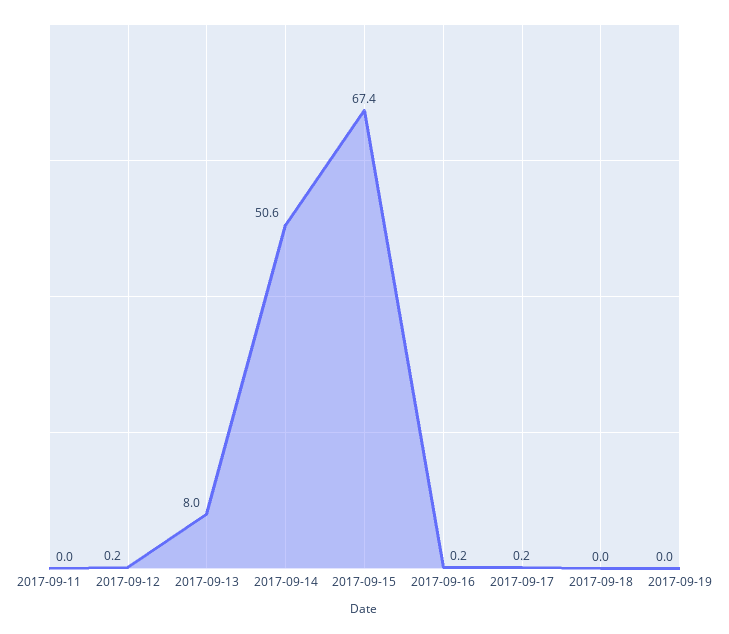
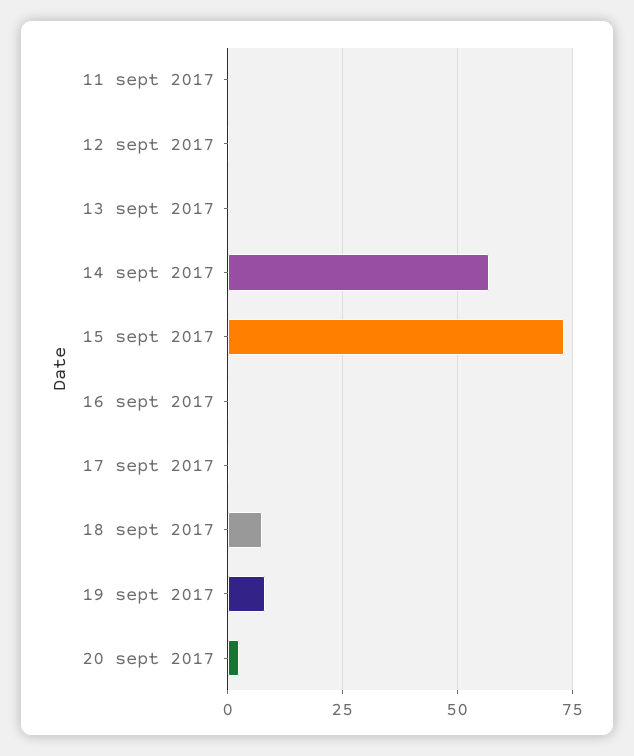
2017-09-13: 8 -> 0
2017-09-14: 50.6 -> 57.5
2017-09-15: 67.4 -> 72.5
2017-09-18: 0 -> 7.5
2017-09-19: 0 -> 7.5
20 sept 2017: none -> 2.5

